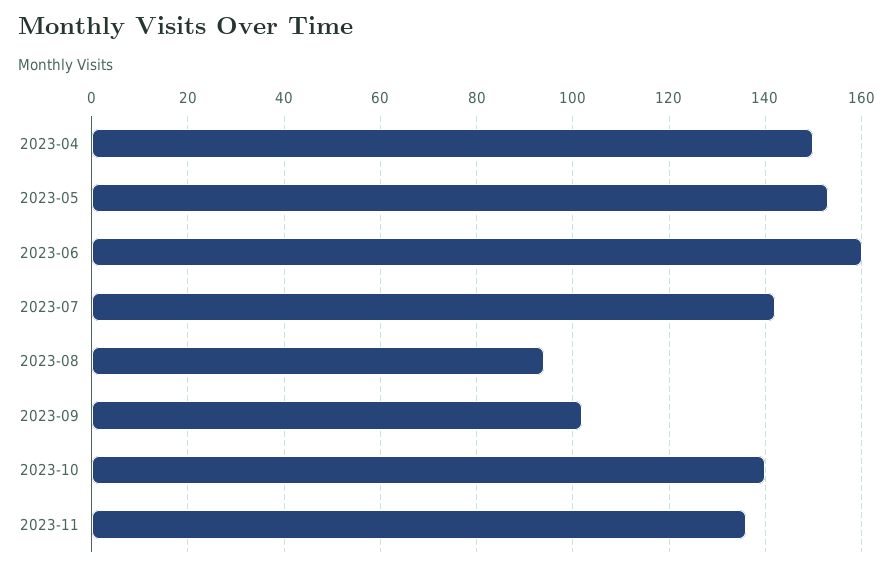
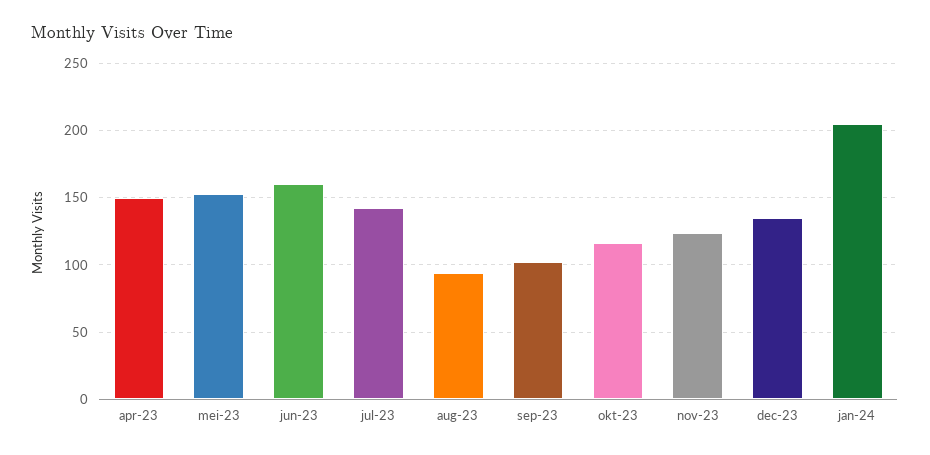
2023-10: 140 -> 115
2023-11: 135 -> 125
dec-23: none -> 135
jan-24: none -> 205

